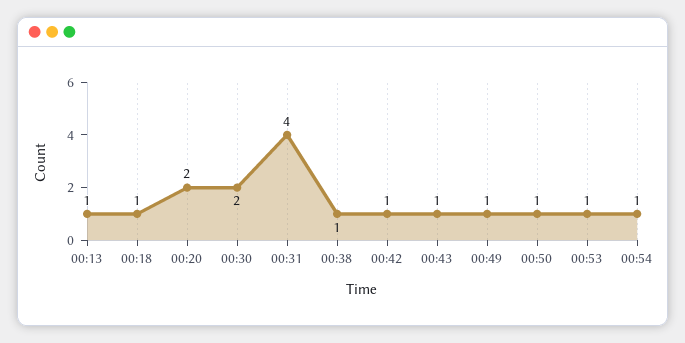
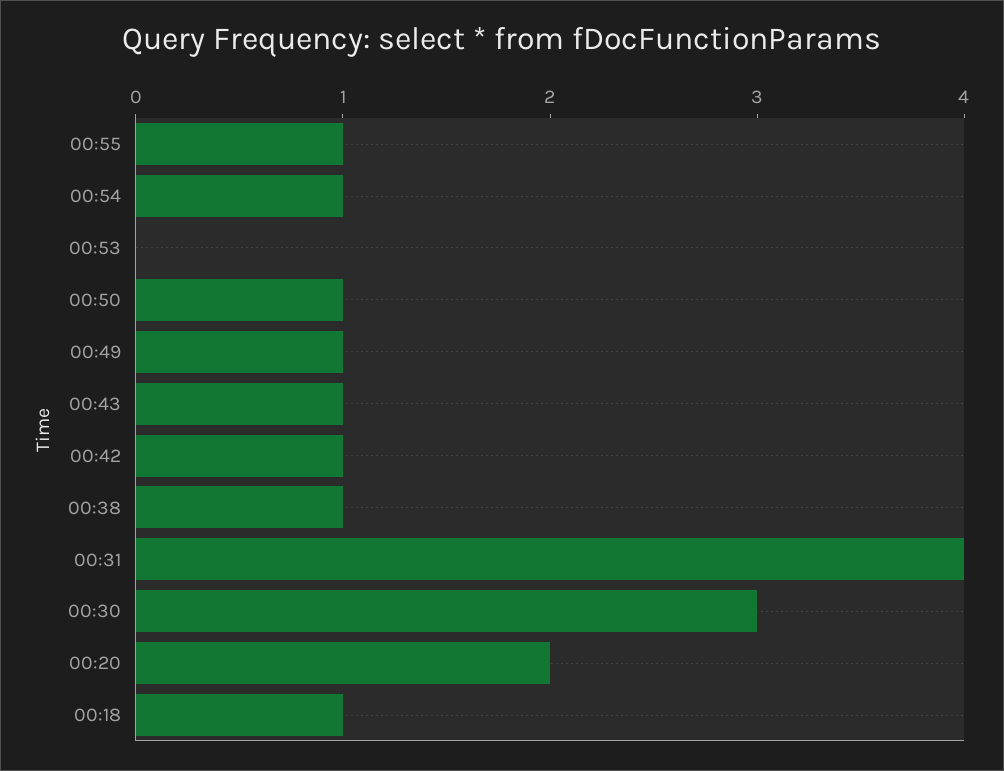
00:13: 1 -> none
00:30: 2 -> 3
00:53: 1 -> 0
00:55: none -> 1

